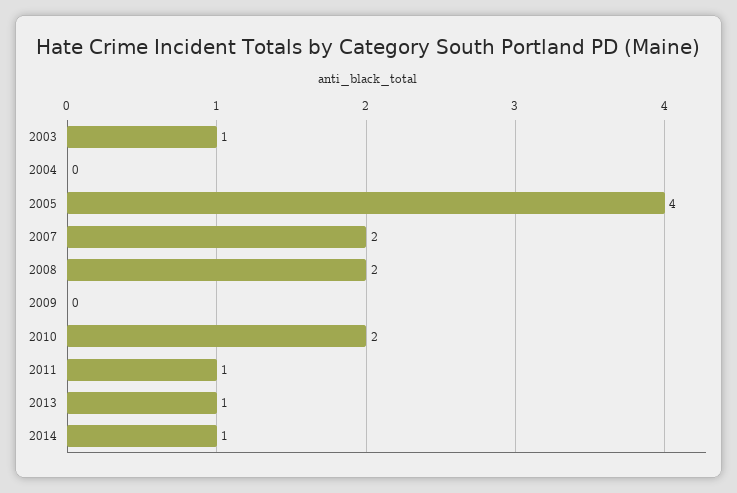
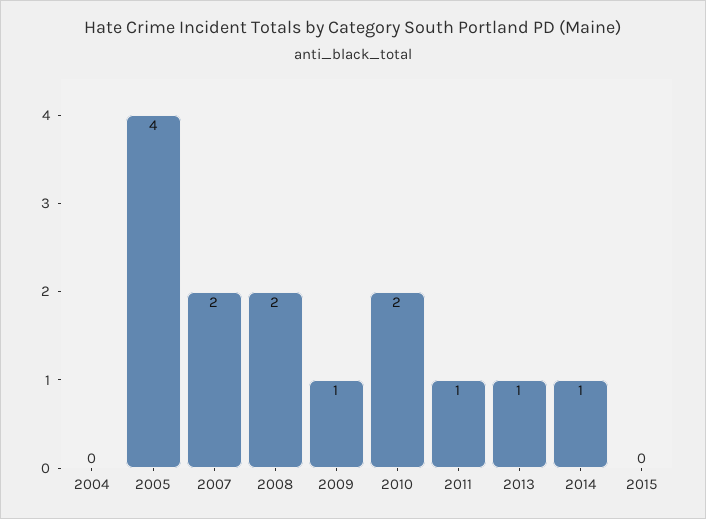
2003: 1 -> none
2009: 0 -> 1
2015: none -> 0

